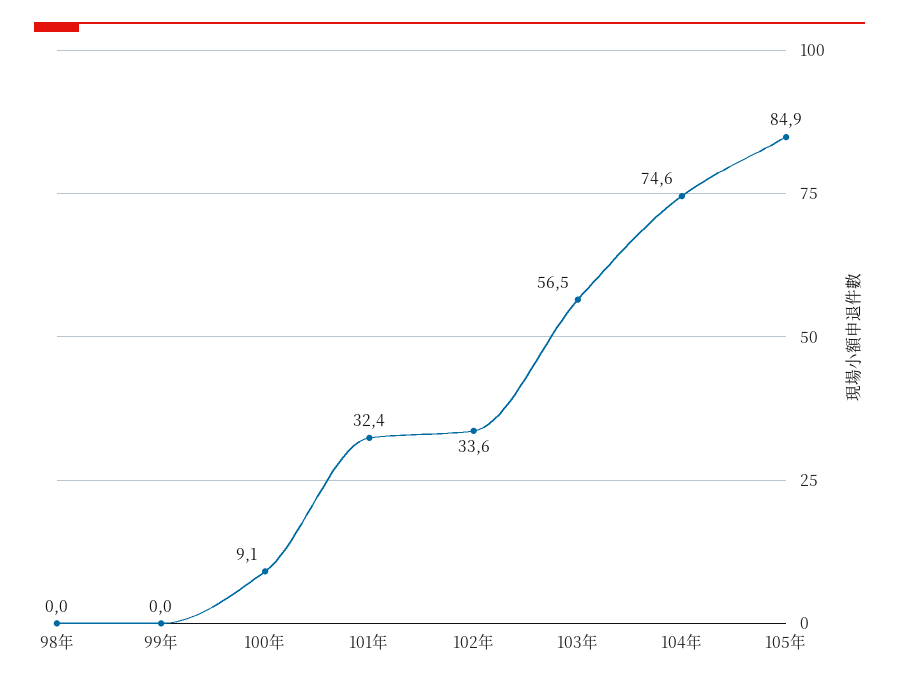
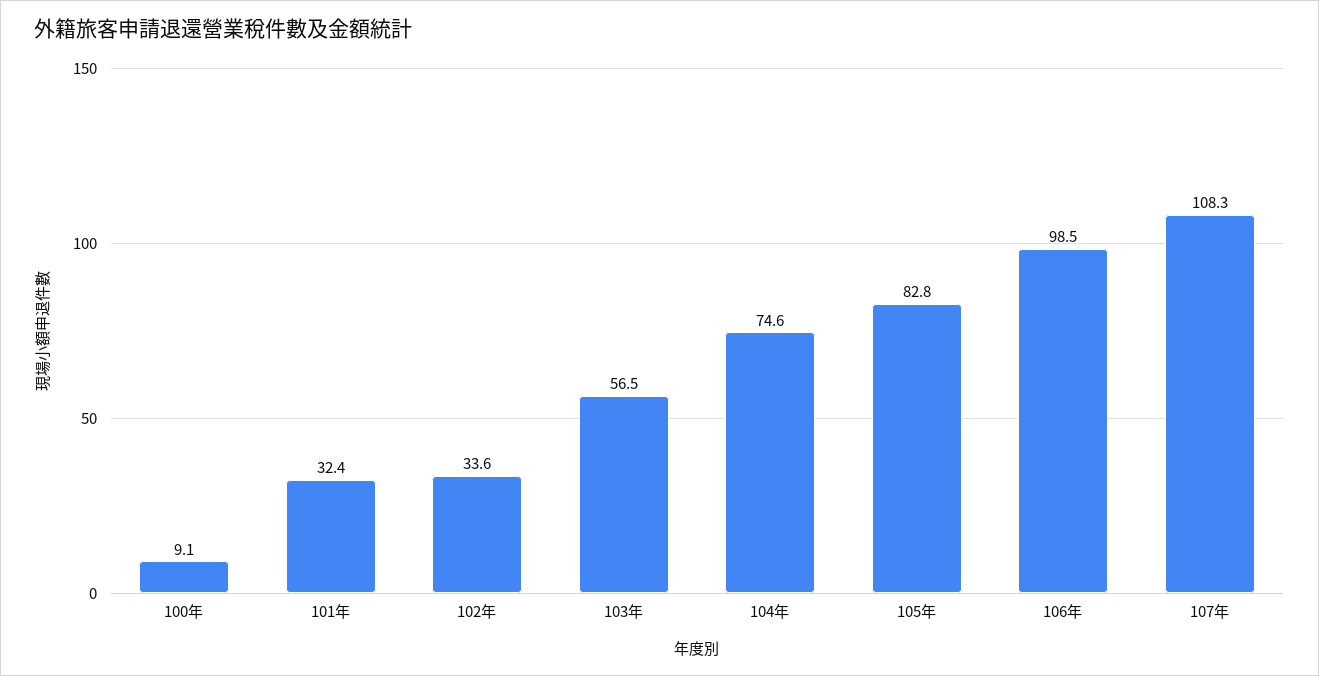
98年: 0 -> none
99年: 0 -> none
105年: 84.9 -> 82.8
106年: none -> 98.5
107年: none -> 108.3

